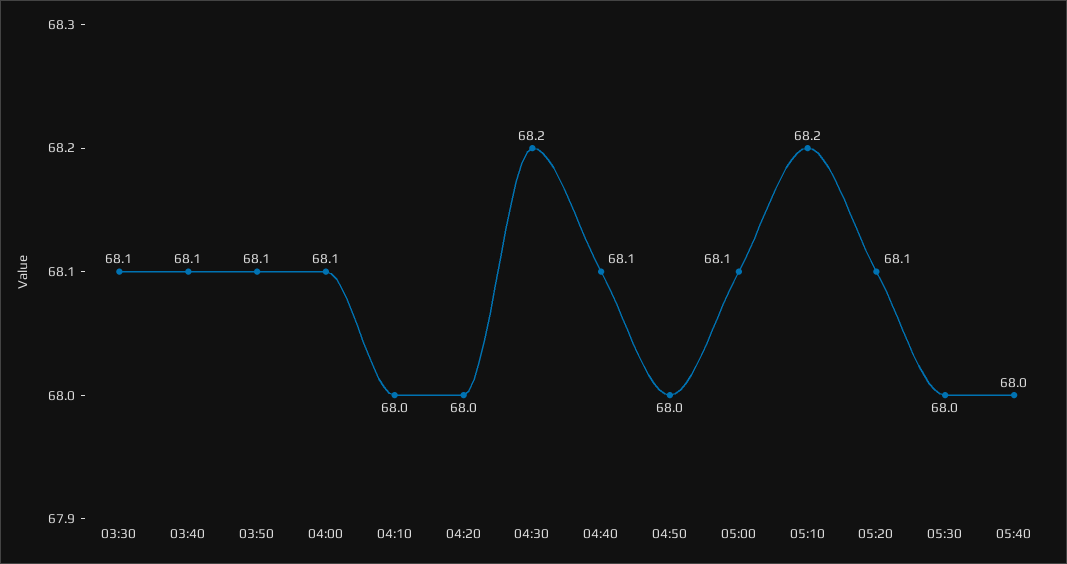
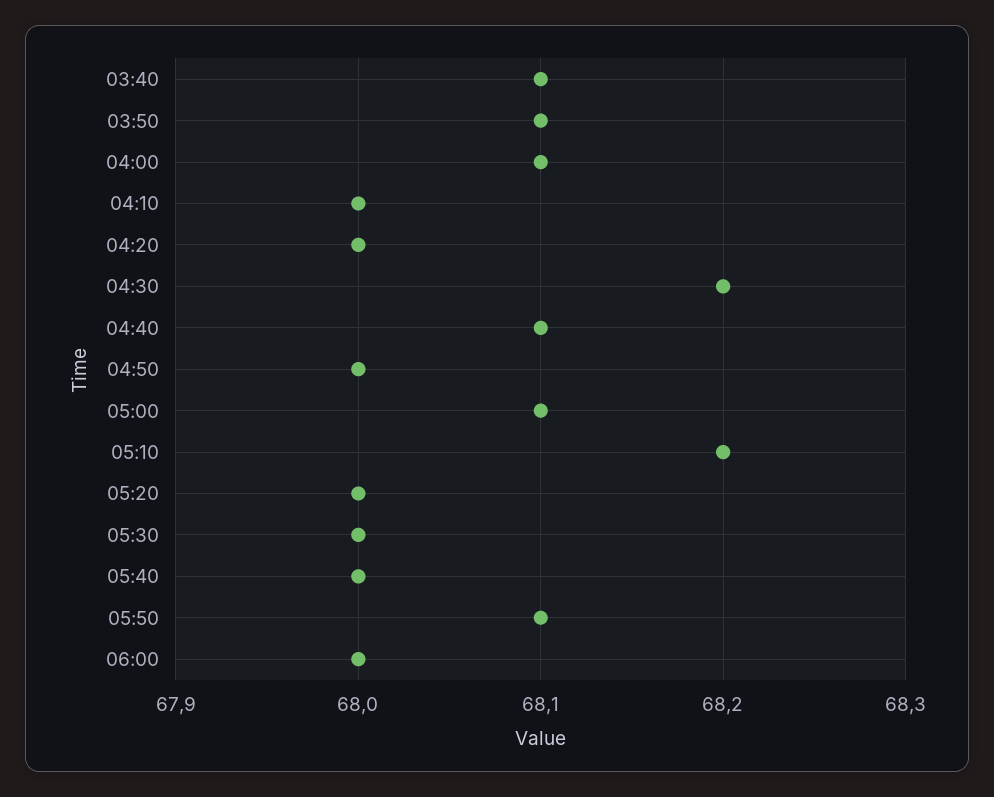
03:30: 68.1 -> none
05:20: 68.1 -> 68
05:50: none -> 68.1
06:00: none -> 68

